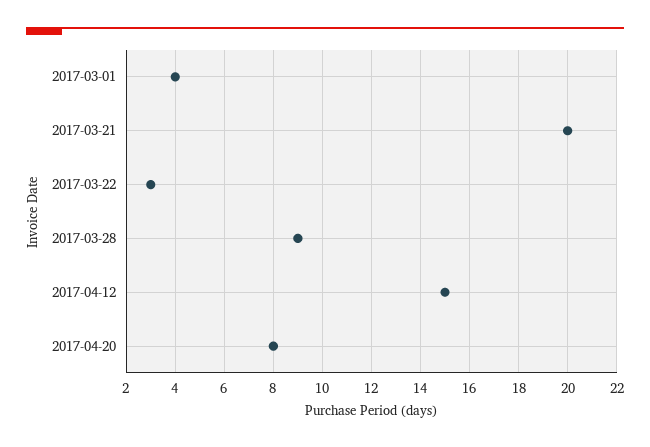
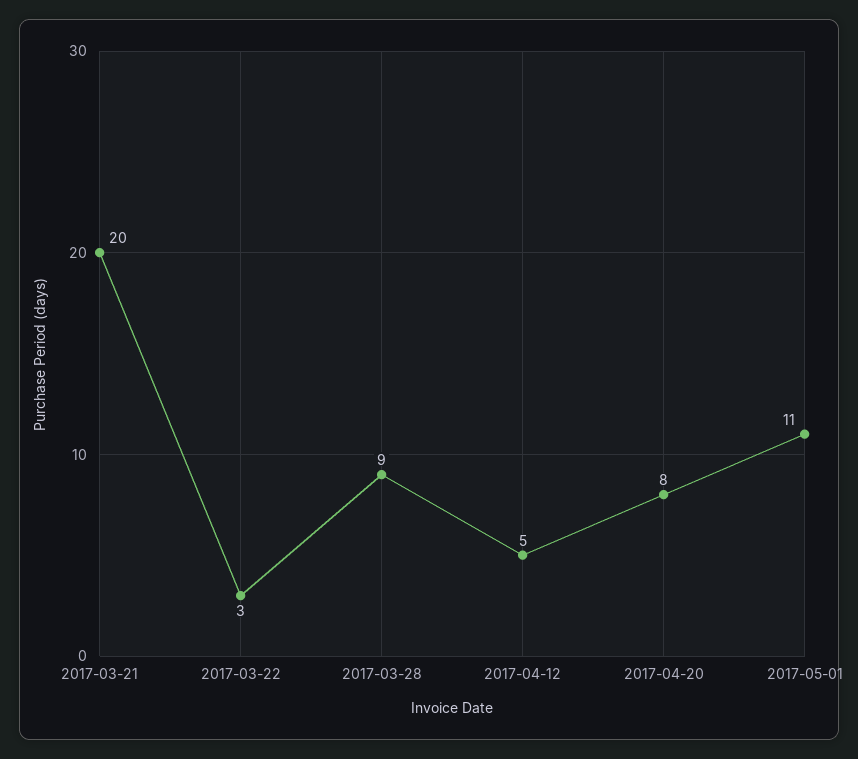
2017-03-01: 4 -> none
2017-04-12: 15 -> 5
2017-05-01: none -> 11

